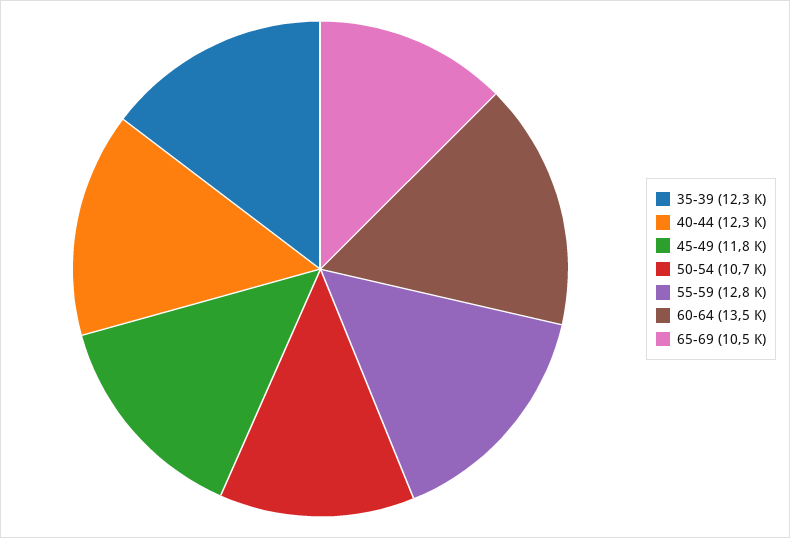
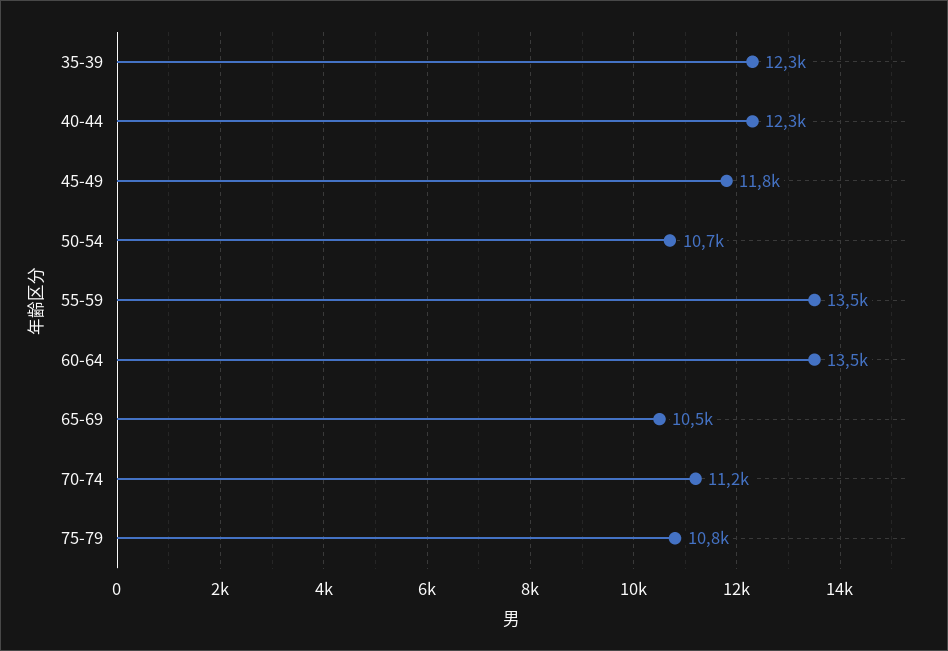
55-59: 12800 -> 13500
70-74: none -> 11200
75-79: none -> 10800

